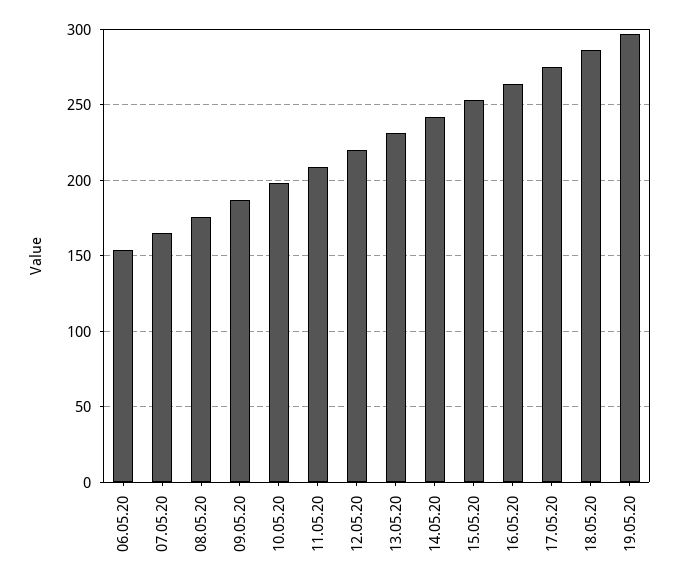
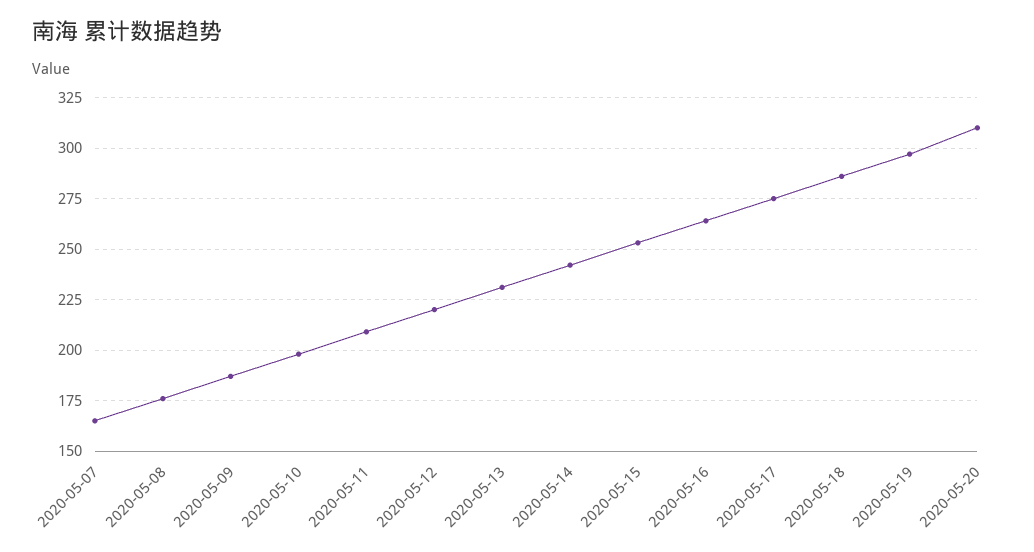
06.05.20: 155 -> none
2020-05-20: none -> 310

